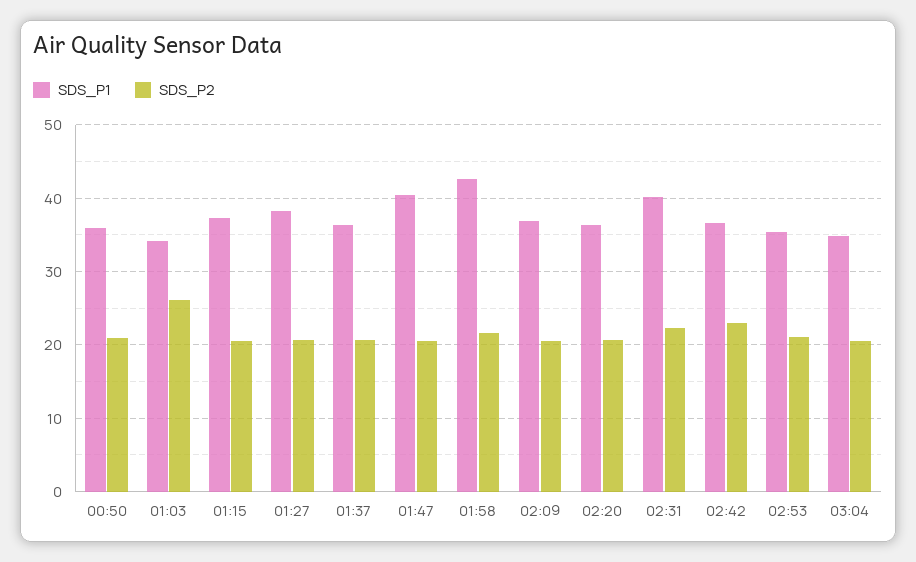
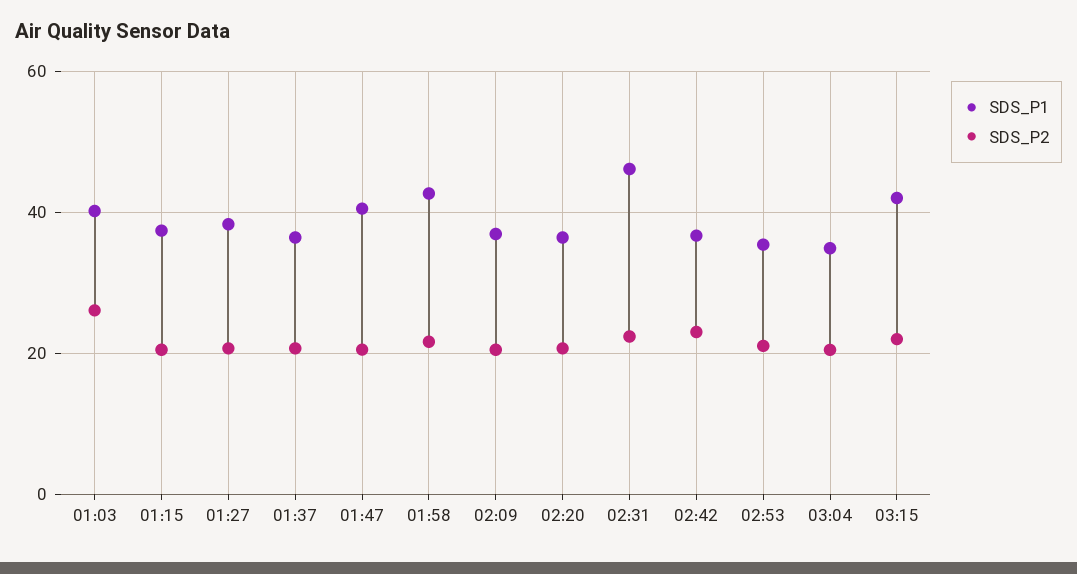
SDS_P1, 00:50: 36 -> none
SDS_P2, 00:50: 21 -> none
SDS_P1, 01:03: 34 -> 40
SDS_P1, 02:31: 40 -> 46
SDS_P1, 03:15: none -> 42
SDS_P2, 03:15: none -> 22

